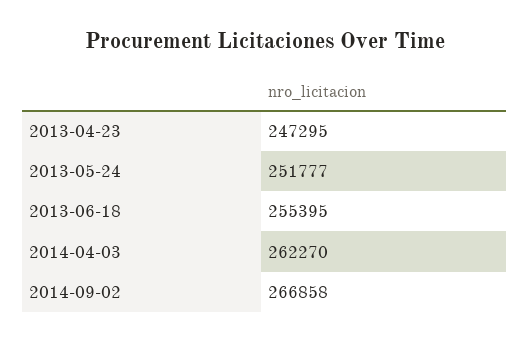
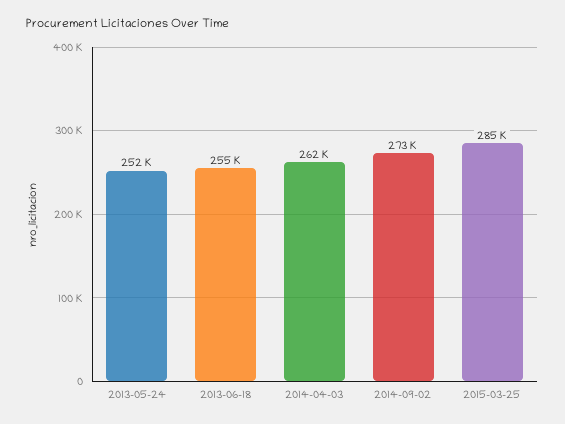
2013-04-23: 247295 -> none
2014-09-02: 266858 -> 273000
2015-03-25: none -> 285000

